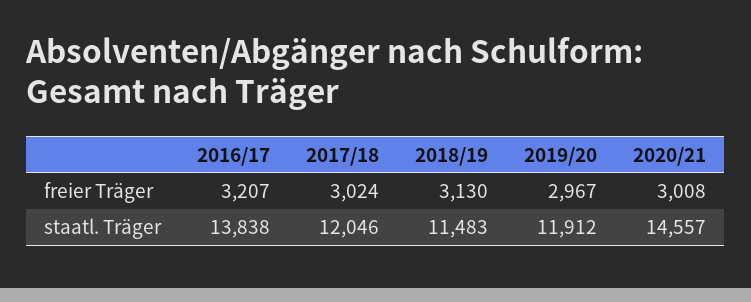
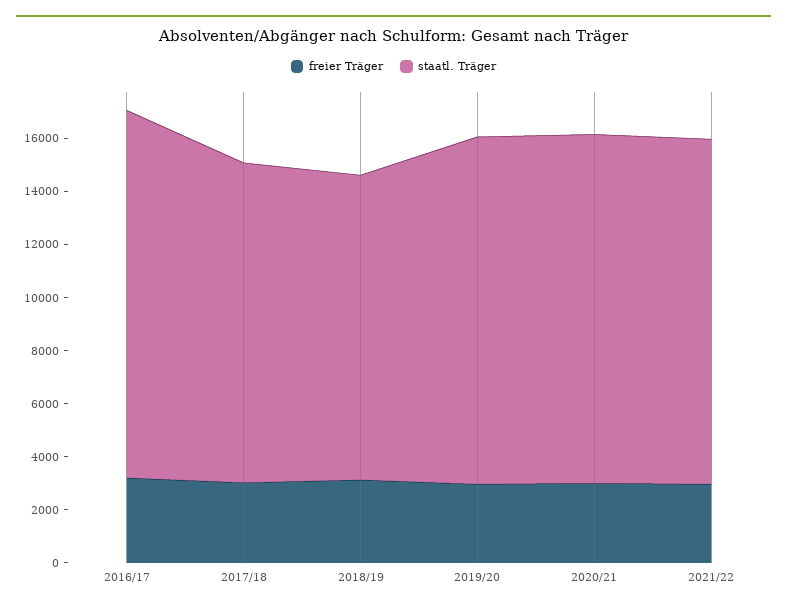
staatl. Träger, 2019/20: 11912 -> 13000
staatl. Träger, 2020/21: 14557 -> 13000
freier Träger, 2021/22: none -> 3000
staatl. Träger, 2021/22: none -> 13000

